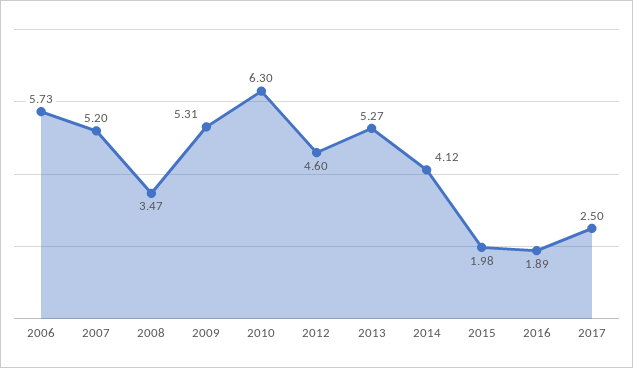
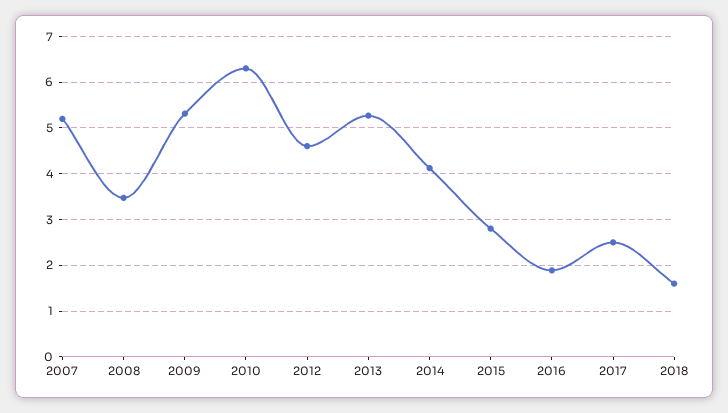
2006: 5.73 -> none
2015: 1.98 -> 2.8
2018: none -> 1.6

